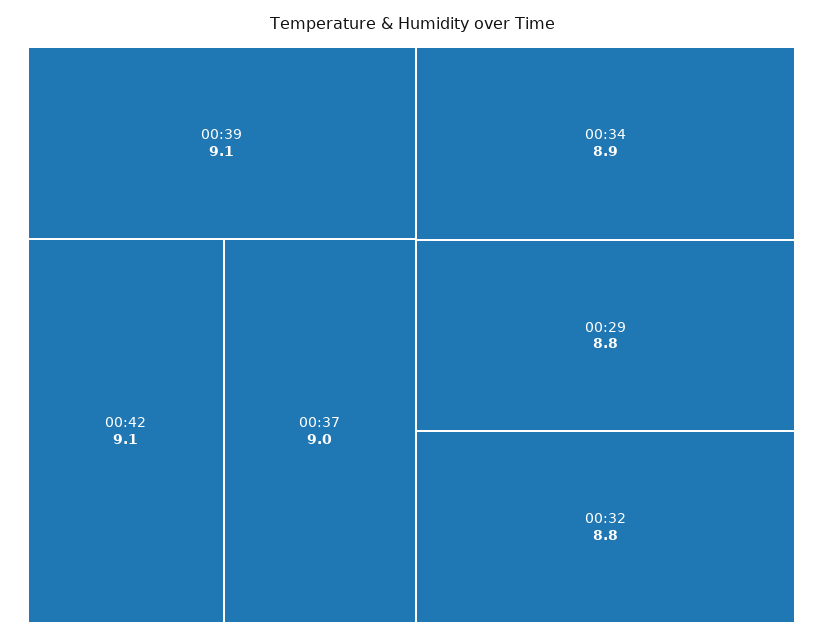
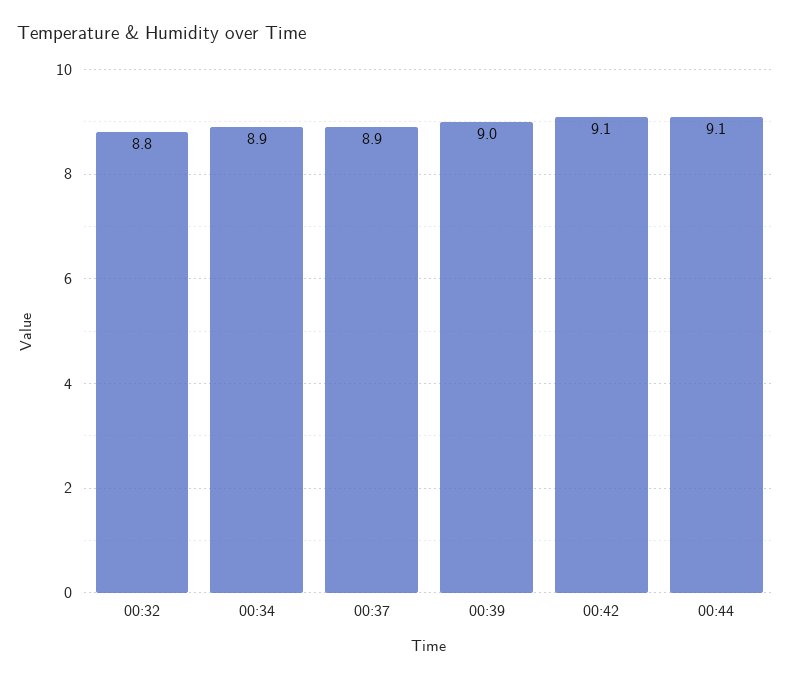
00:39: 9.1 -> 9
00:37: 9 -> 8.9
00:29: 8.8 -> none
00:44: none -> 9.1

